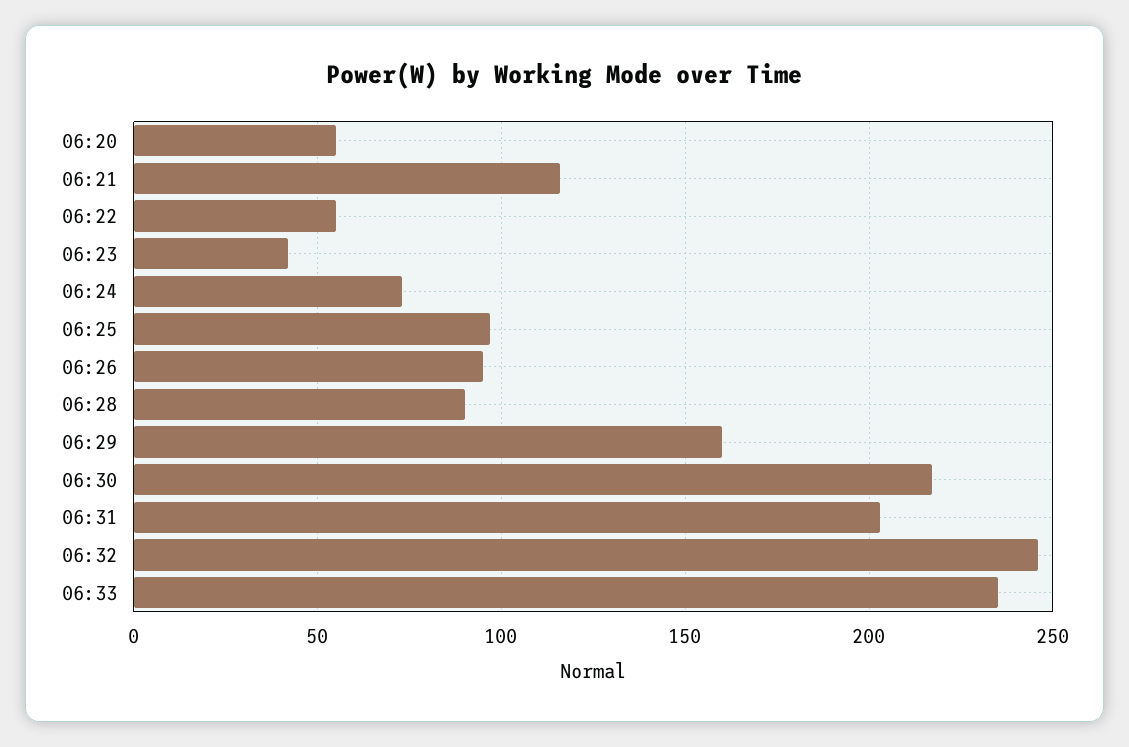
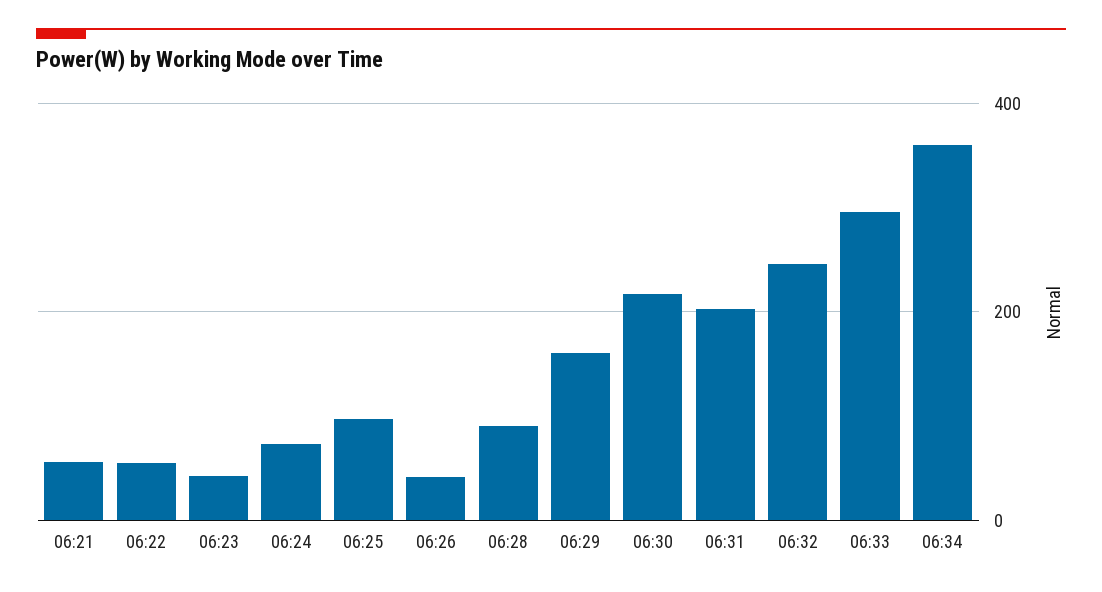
06:20: 55 -> none
06:21: 115 -> 60
06:26: 95 -> 40
06:33: 235 -> 300
06:34: none -> 360

